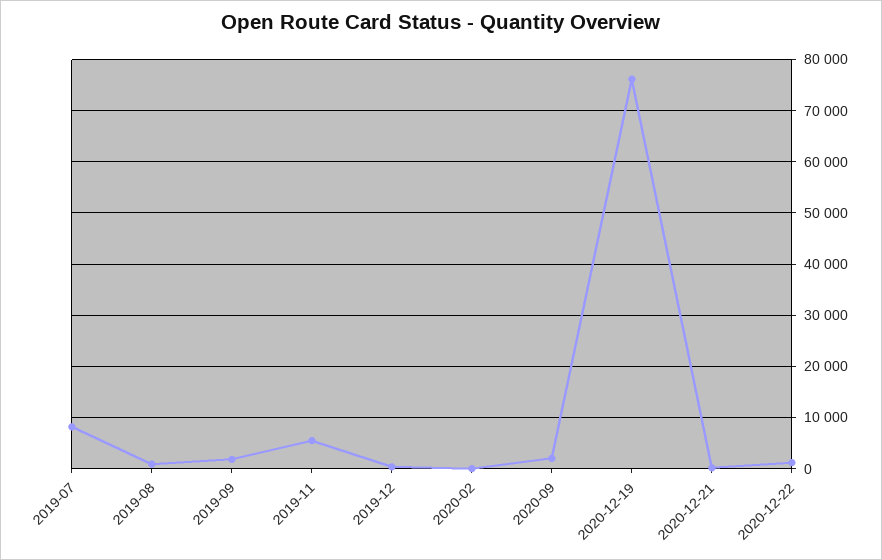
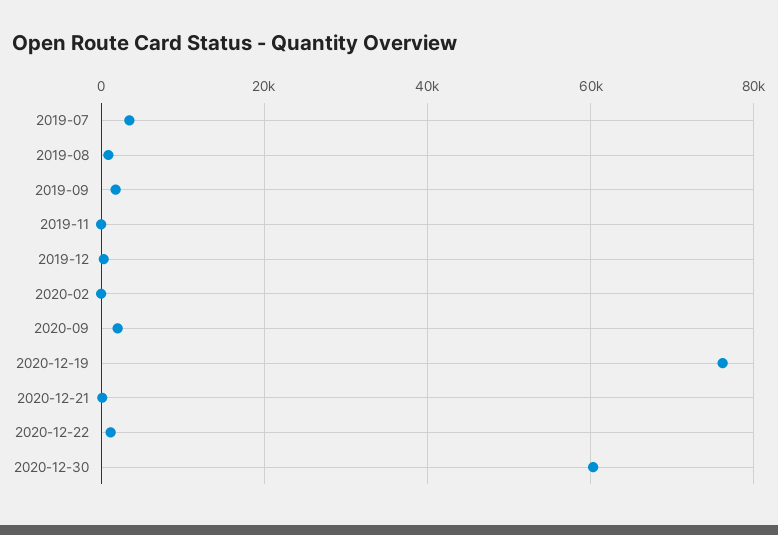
2019-07: 8000 -> 4000
2019-11: 6000 -> 0
2020-12-30: none -> 60000

